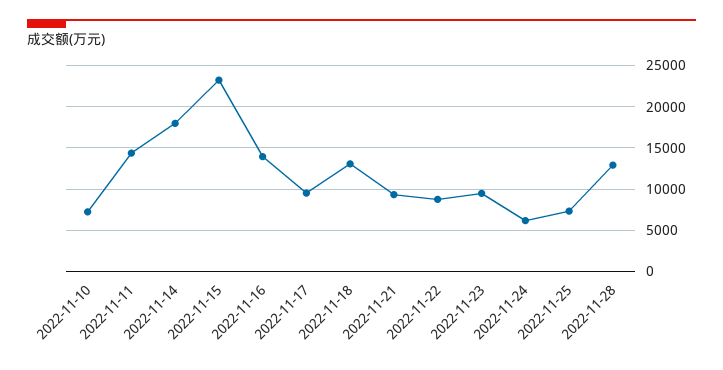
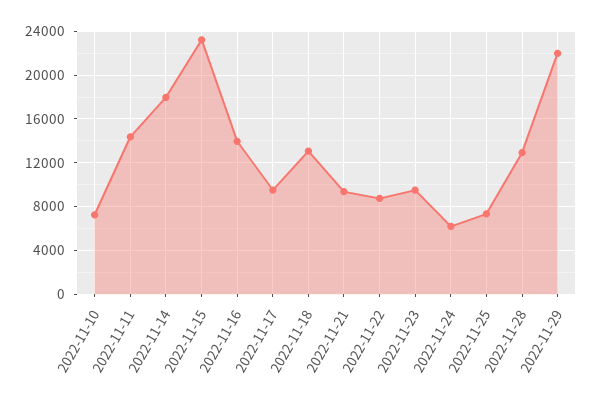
2022-11-29: none -> 22000

